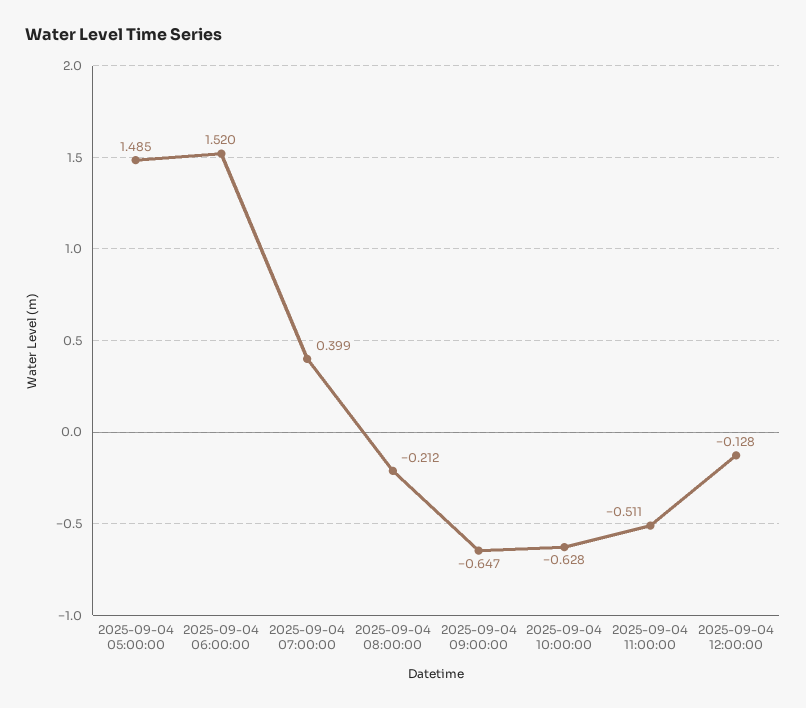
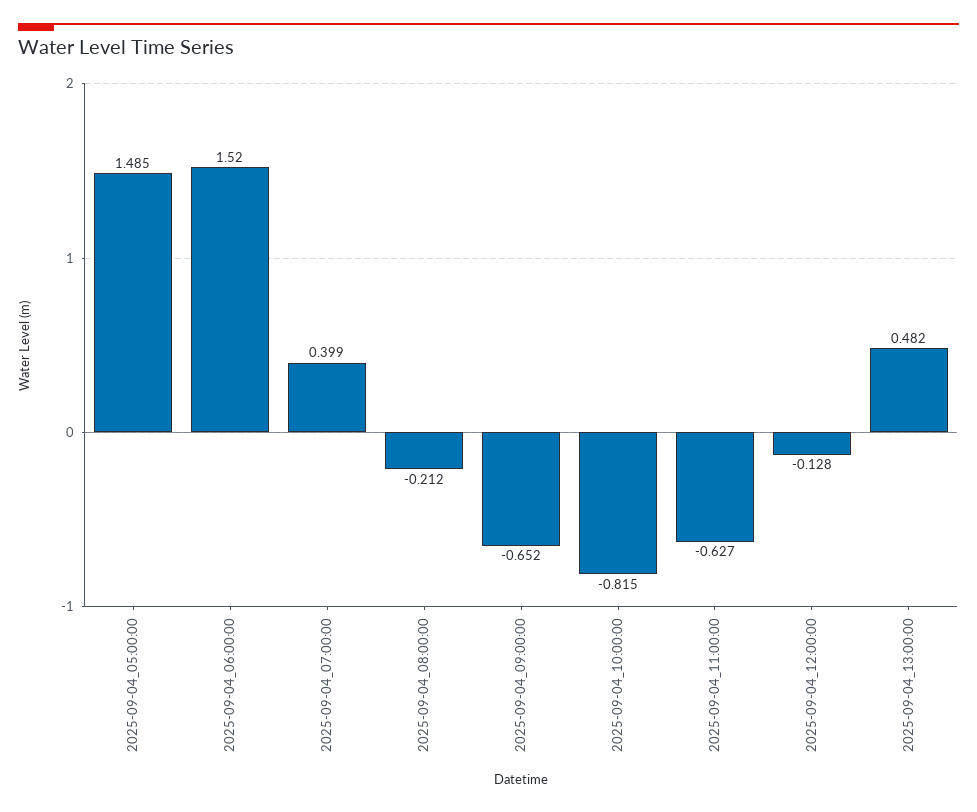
2025-09-04 09:00:00: -0.647 -> -0.652
2025-09-04 10:00:00: -0.628 -> -0.815
2025-09-04 11:00:00: -0.511 -> -0.627
2025-09-04_13:00:00: none -> 0.482

